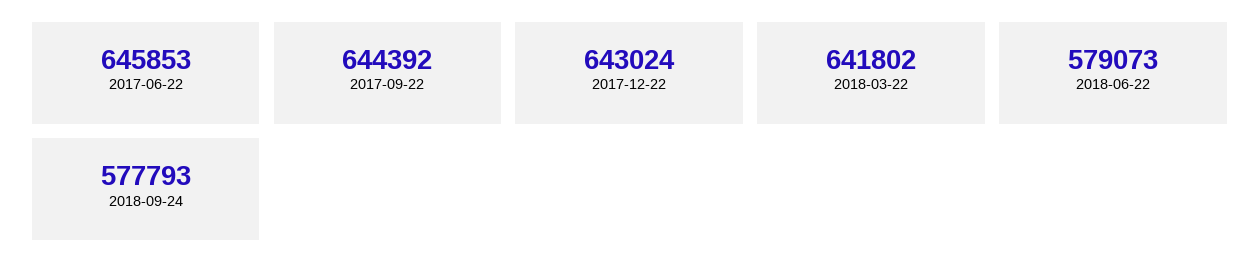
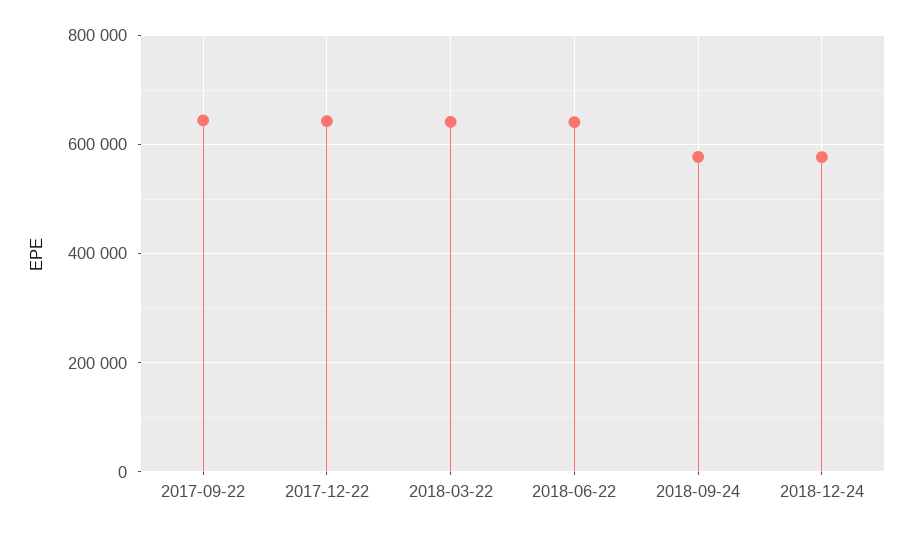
2017-06-22: 645853 -> none
2018-06-22: 579073 -> 640000
2018-12-24: none -> 580000

